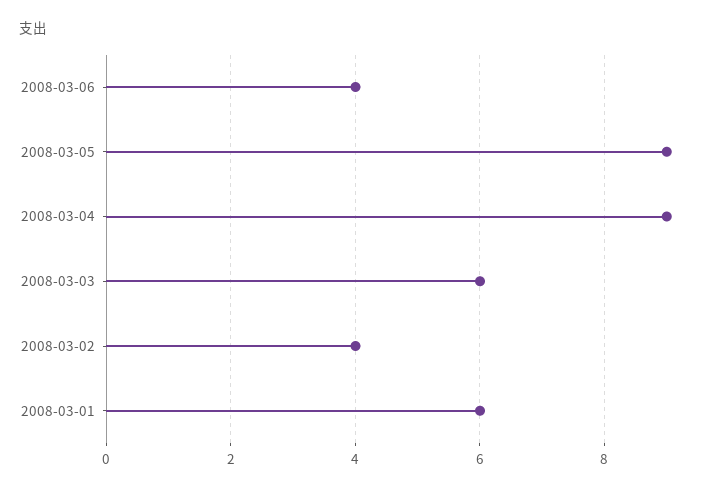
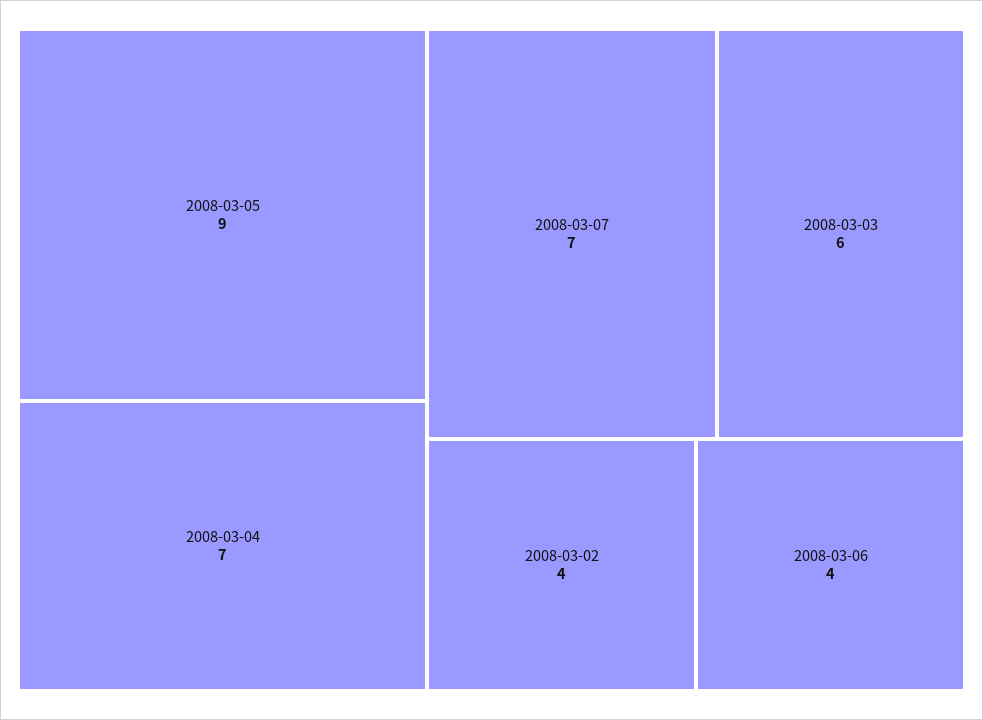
2008-03-04: 9 -> 7
2008-03-01: 6 -> none
2008-03-07: none -> 7

